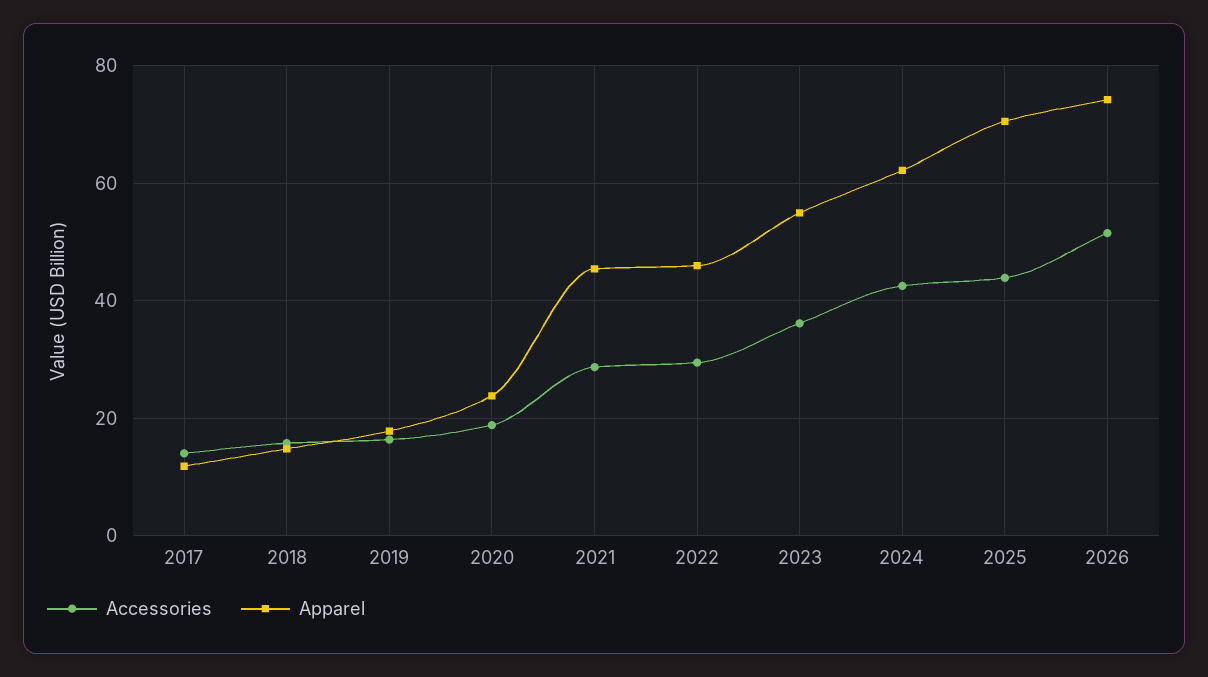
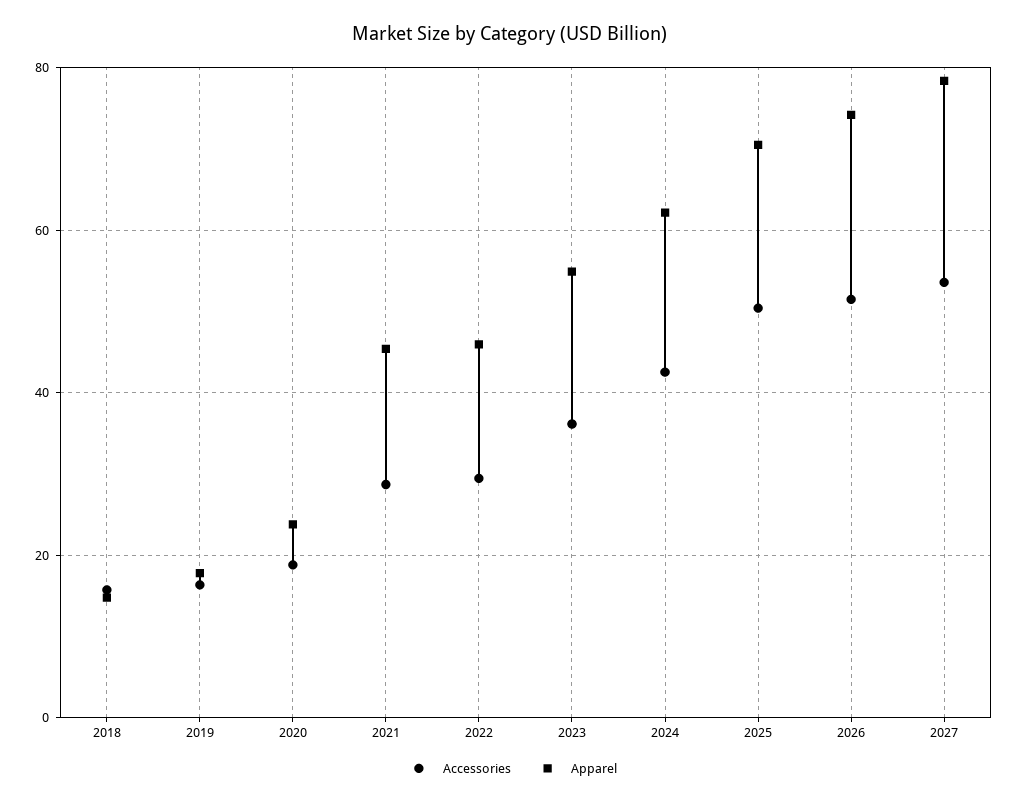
Accessories, 2017: 14 -> none
Apparel, 2017: 12 -> none
Accessories, 2025: 44 -> 50
Accessories, 2027: none -> 54
Apparel, 2027: none -> 78

